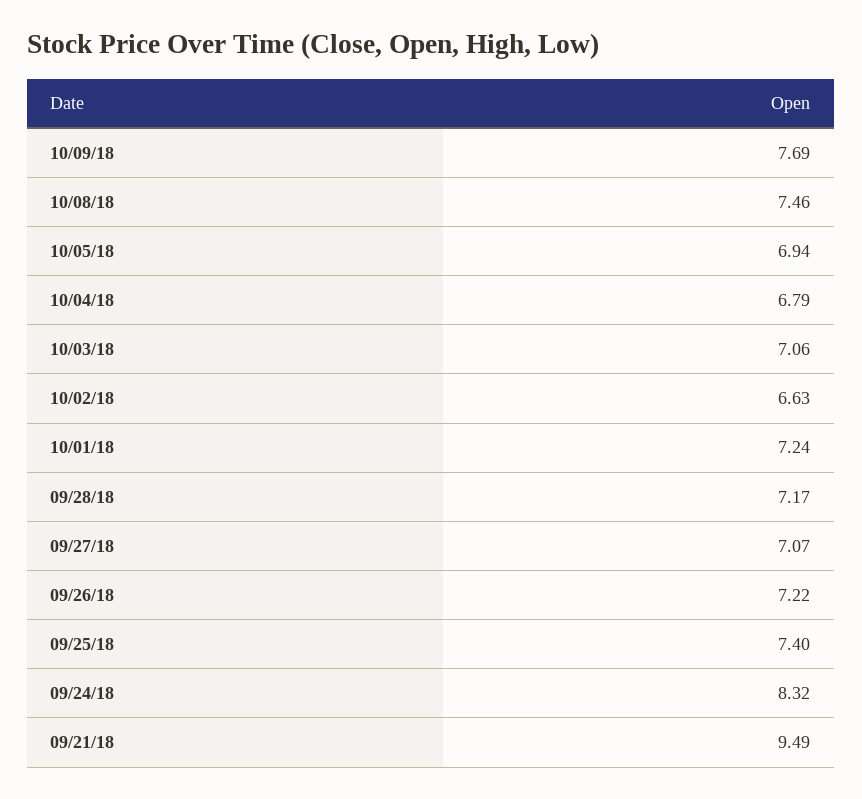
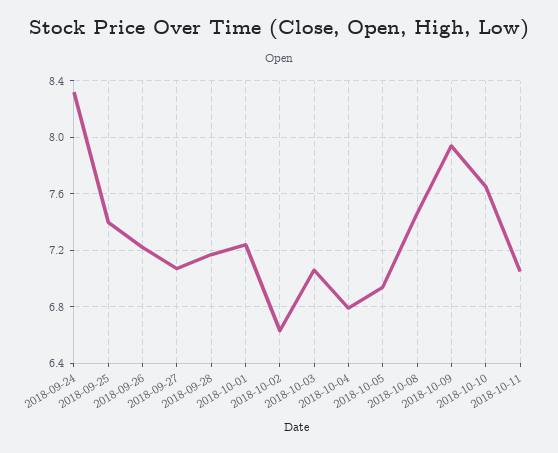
10/09/18: 7.69 -> 7.95
09/21/18: 9.49 -> none
2018-10-10: none -> 7.65
2018-10-11: none -> 7.05

